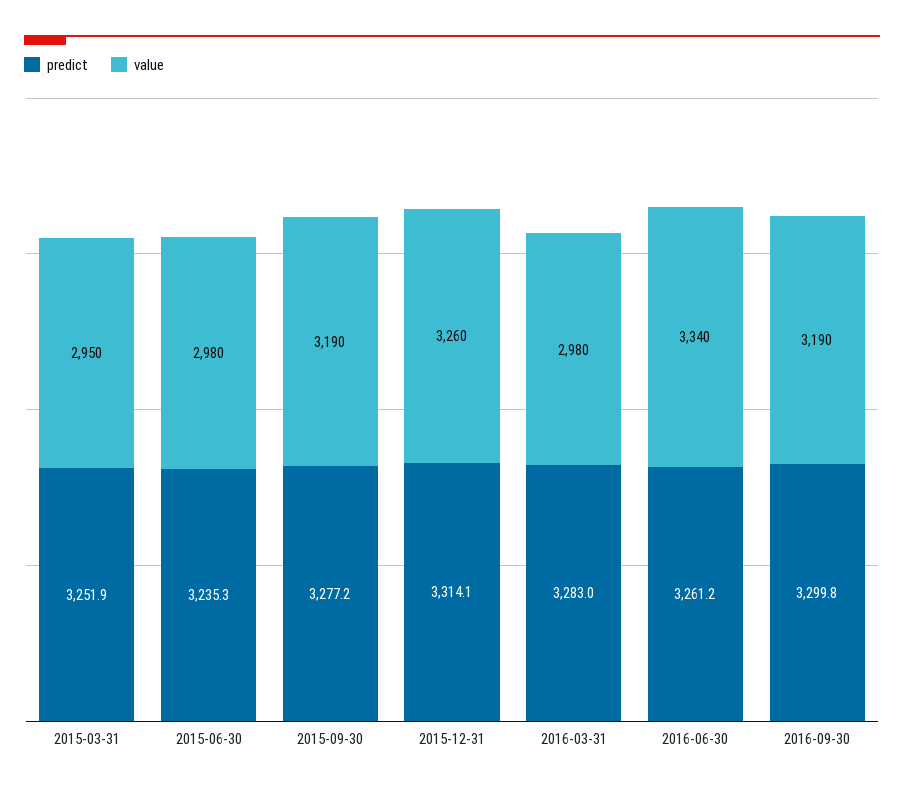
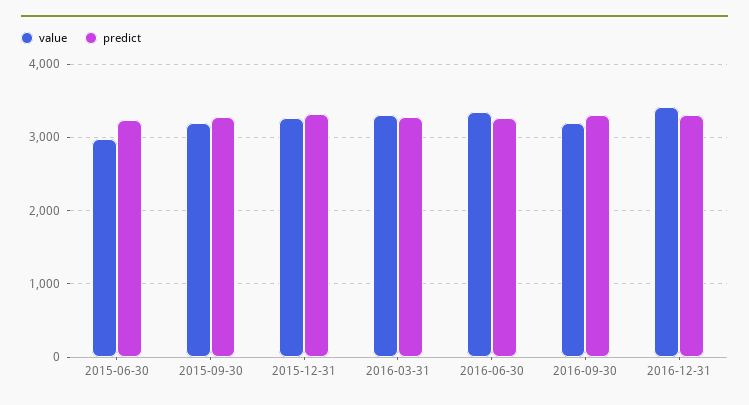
predict, 2015-03-31: 3251.9 -> none
value, 2015-03-31: 2950 -> none
value, 2016-03-31: 2980 -> 3300
value, 2016-12-31: none -> 3400
predict, 2016-12-31: none -> 3300

